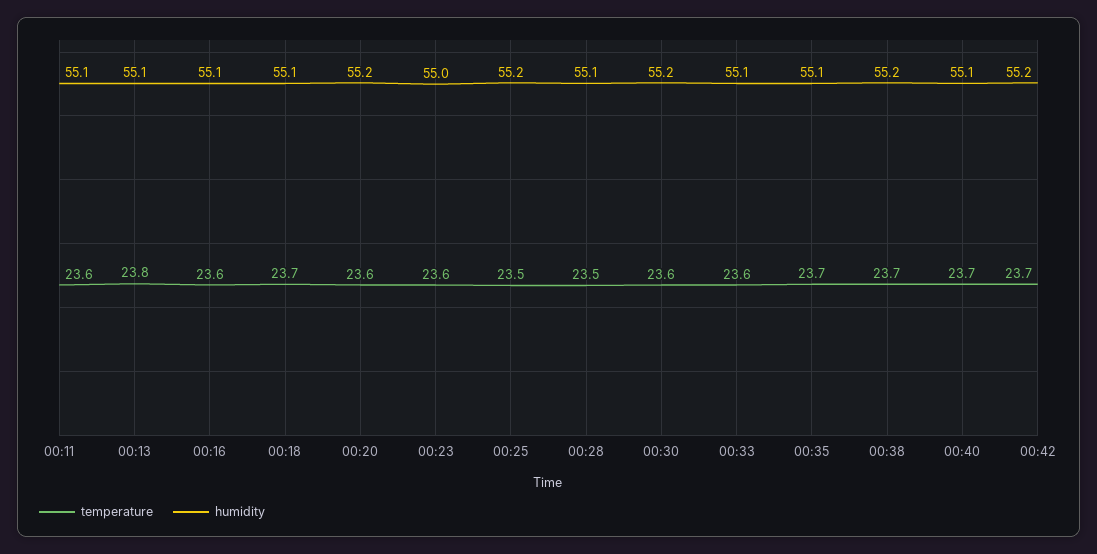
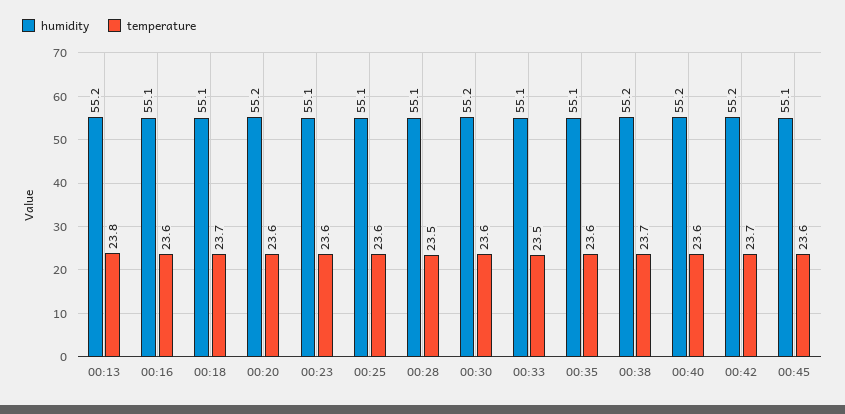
temperature, 00:11: 23.6 -> none
humidity, 00:11: 55.1 -> none
humidity, 00:13: 55.1 -> 55.2
humidity, 00:23: 55 -> 55.1
temperature, 00:25: 23.5 -> 23.6
humidity, 00:25: 55.2 -> 55.1
temperature, 00:33: 23.6 -> 23.5
temperature, 00:35: 23.7 -> 23.6
temperature, 00:40: 23.7 -> 23.6
humidity, 00:40: 55.1 -> 55.2
humidity, 00:45: none -> 55.1
temperature, 00:45: none -> 23.6

